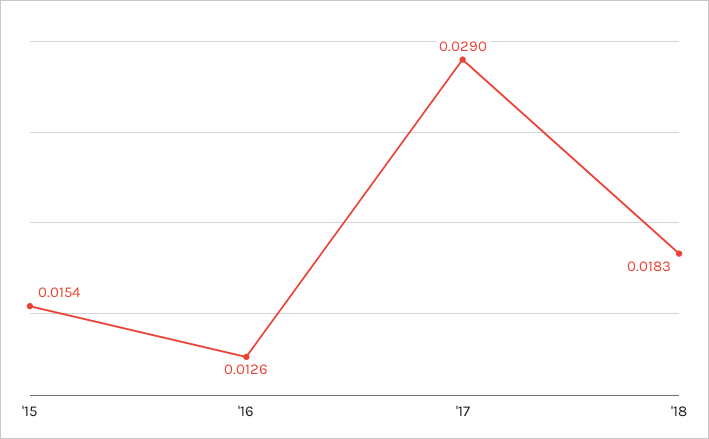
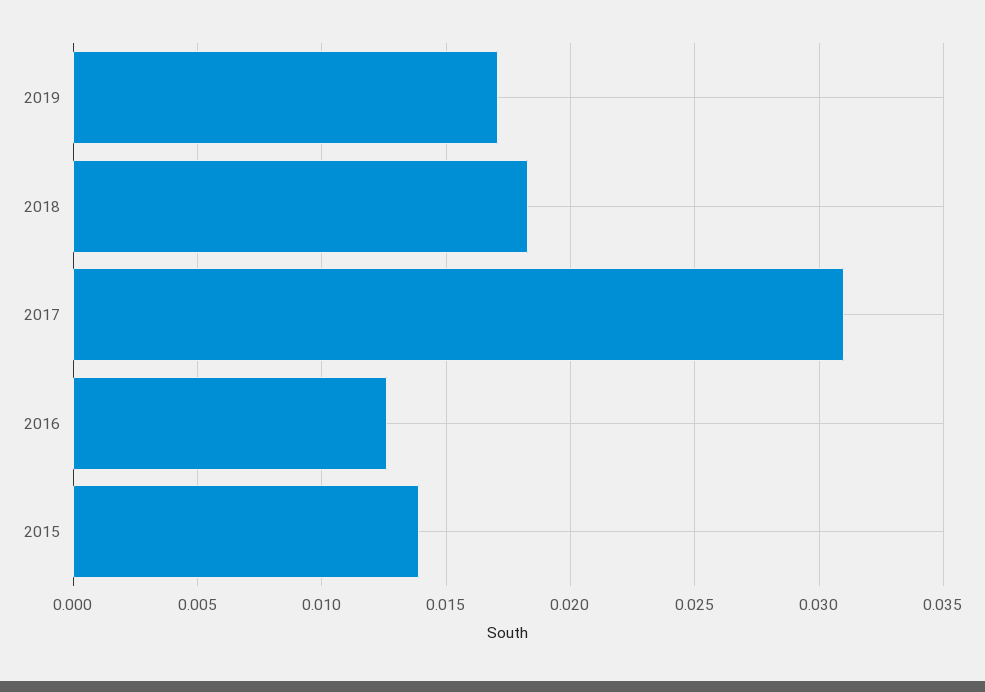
'15: 0.0154 -> 0.014
'17: 0.029 -> 0.031
2019: none -> 0.017

